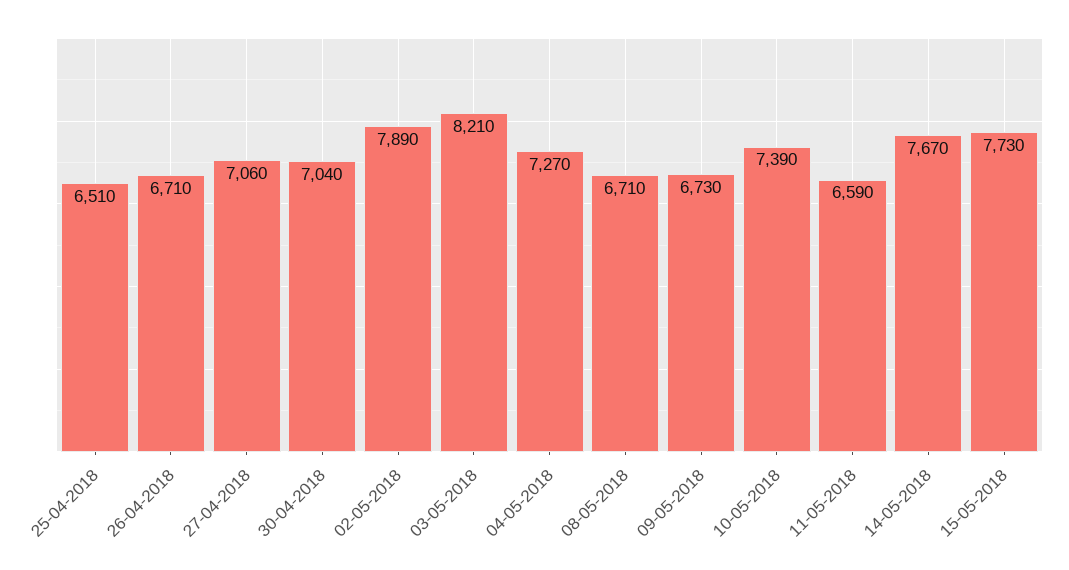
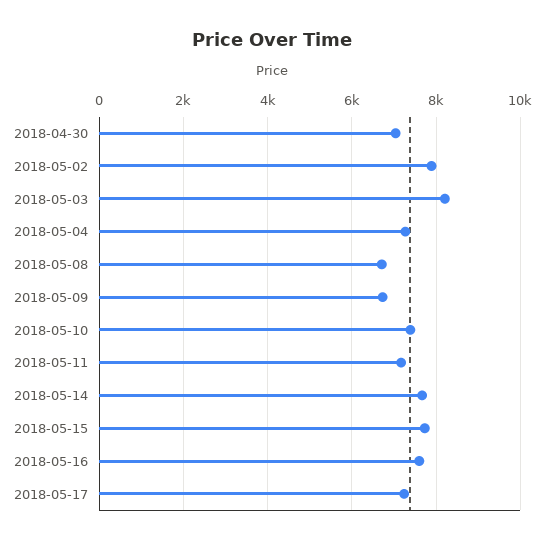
25-04-2018: 6510 -> none
26-04-2018: 6710 -> none
27-04-2018: 7060 -> none
11-05-2018: 6590 -> 7200
2018-05-16: none -> 7600
2018-05-17: none -> 7200

